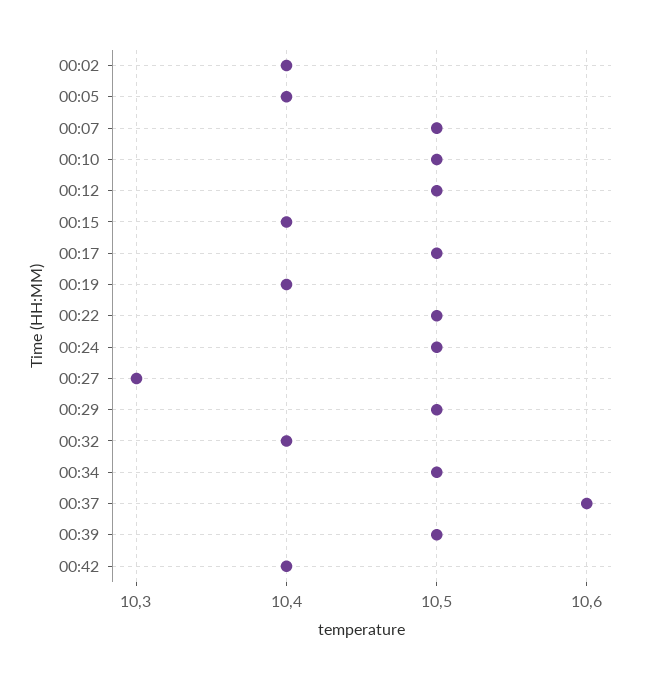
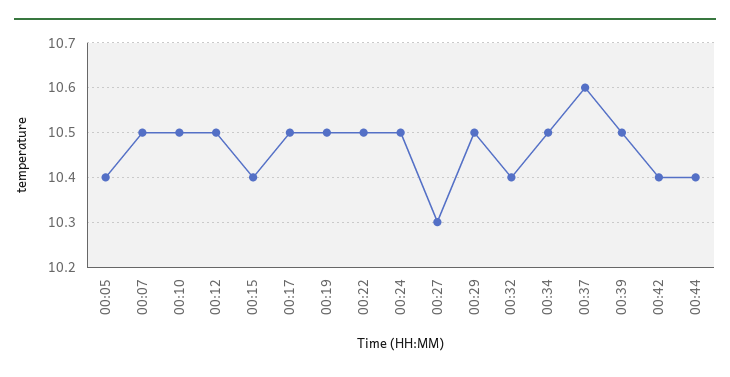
00:02: 10.4 -> none
00:19: 10.4 -> 10.5
00:44: none -> 10.4

